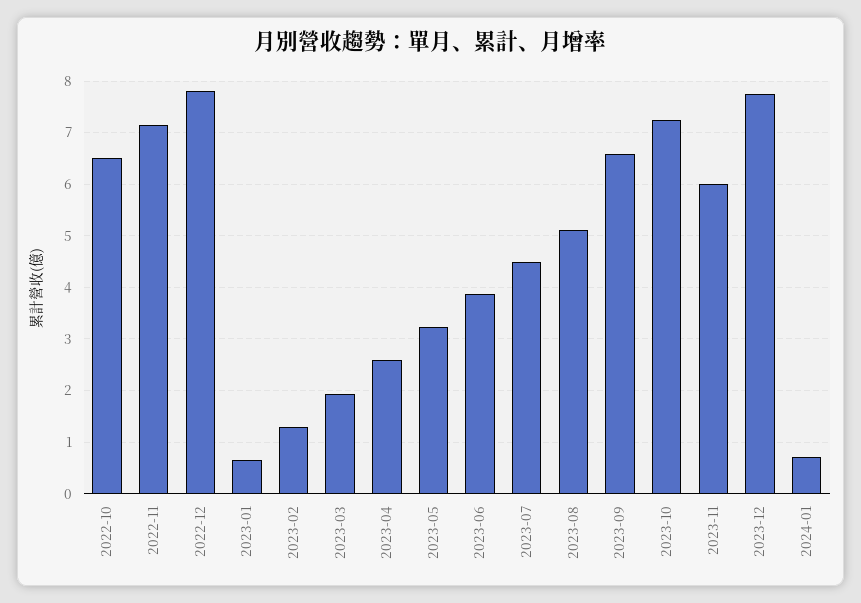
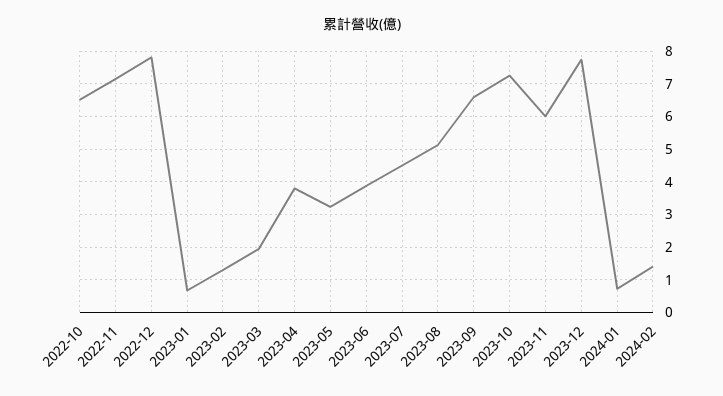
2023-04: 2.6 -> 3.8
2024-02: none -> 1.4

